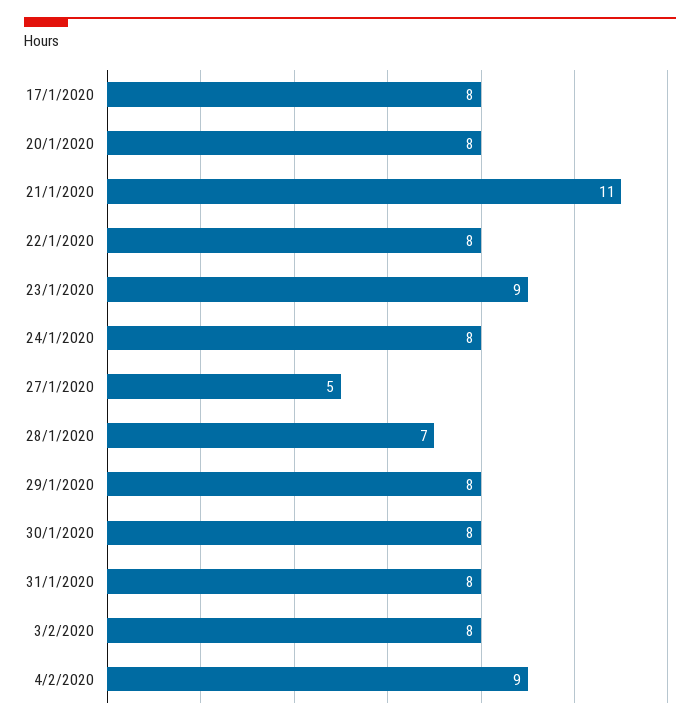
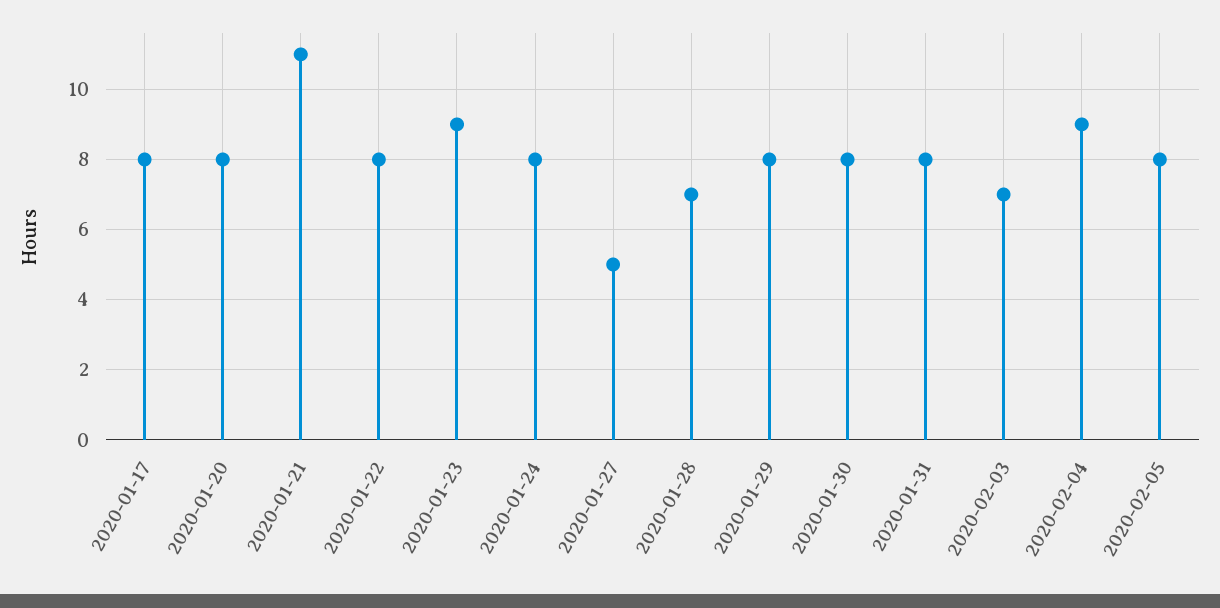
3/2/2020: 8 -> 7
2020-02-05: none -> 8

